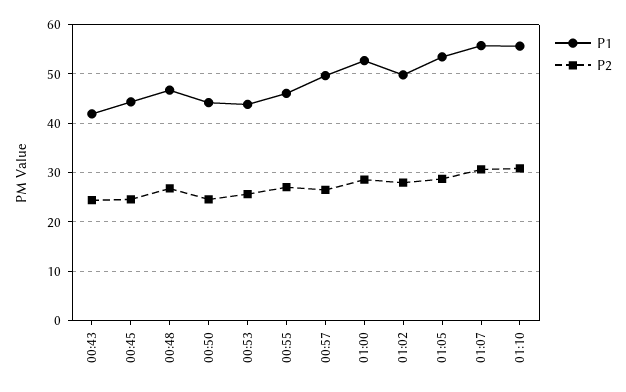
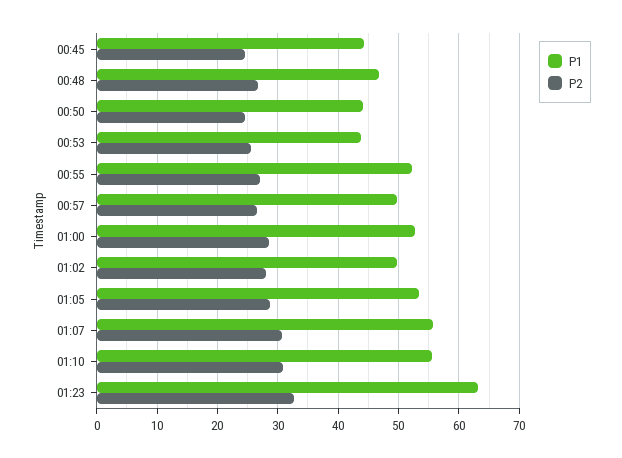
P1, 00:43: 42 -> none
P2, 00:43: 24 -> none
P1, 00:55: 46 -> 52
P1, 01:23: none -> 63
P2, 01:23: none -> 33

